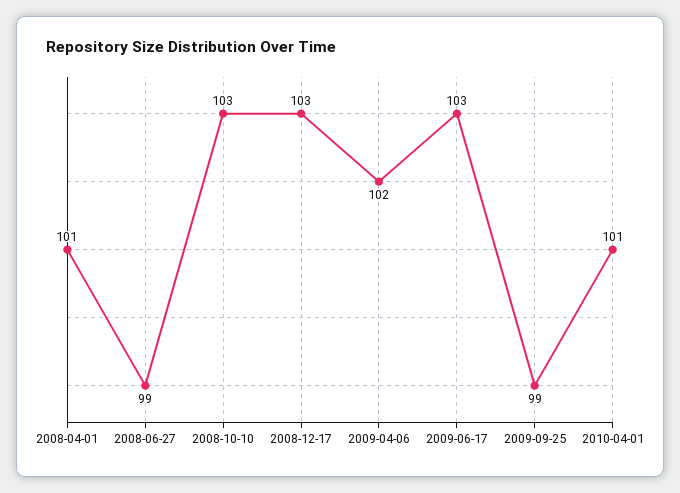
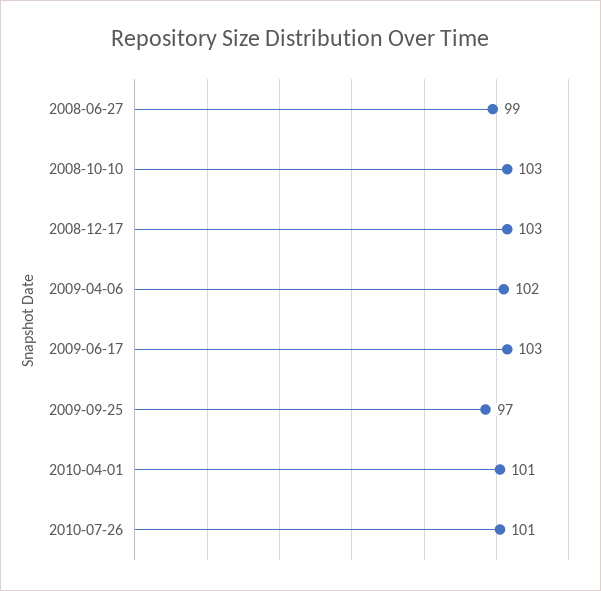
2008-04-01: 101 -> none
2009-09-25: 99 -> 97
2010-07-26: none -> 101

